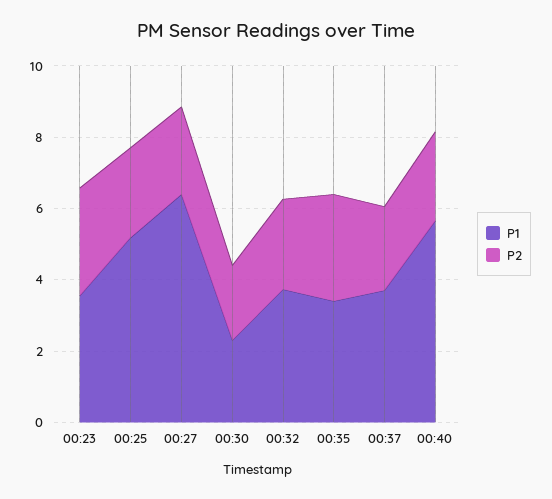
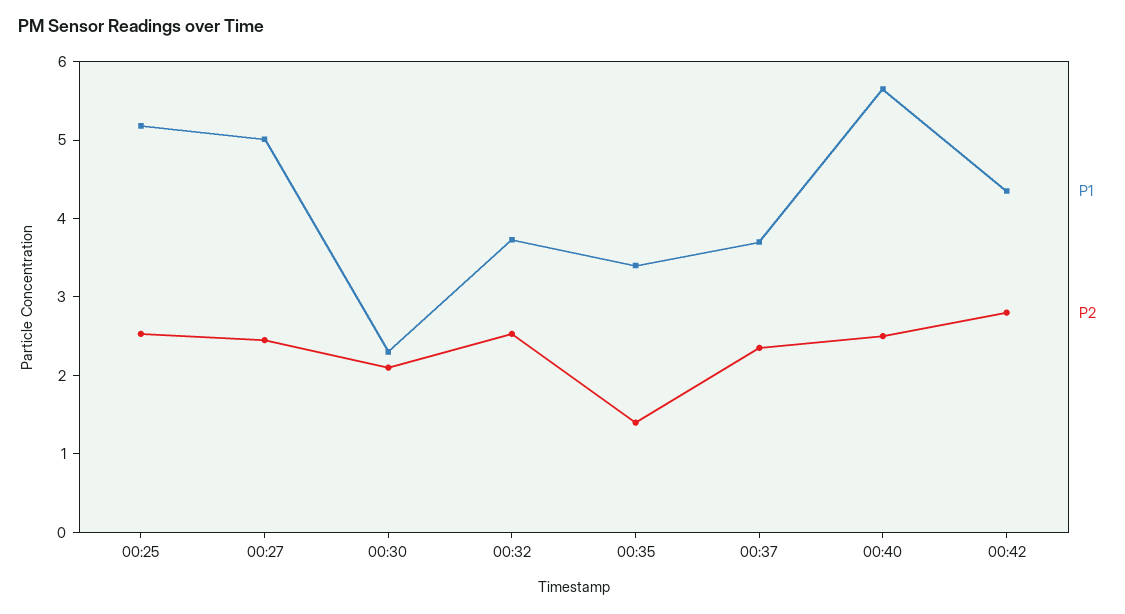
P1, 00:23: 3.5 -> none
P2, 00:23: 3 -> none
P1, 00:27: 6.5 -> 5
P2, 00:35: 3 -> 1.4
P1, 00:42: none -> 4.4
P2, 00:42: none -> 2.8

